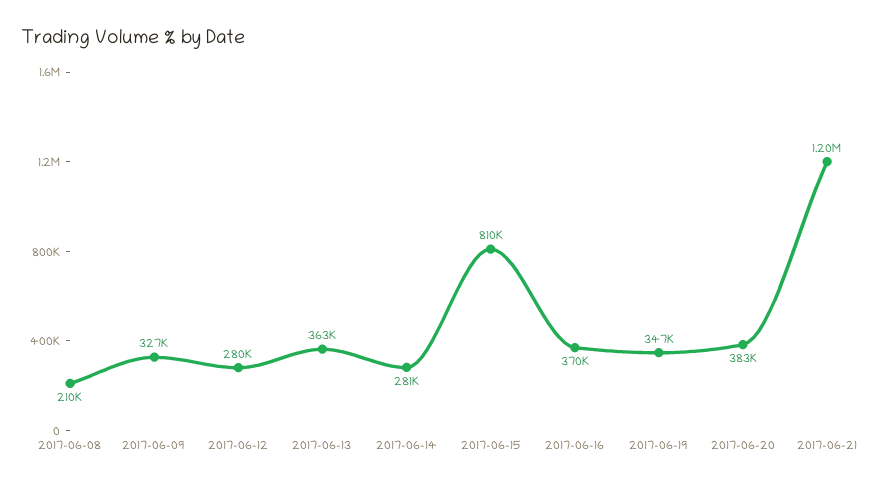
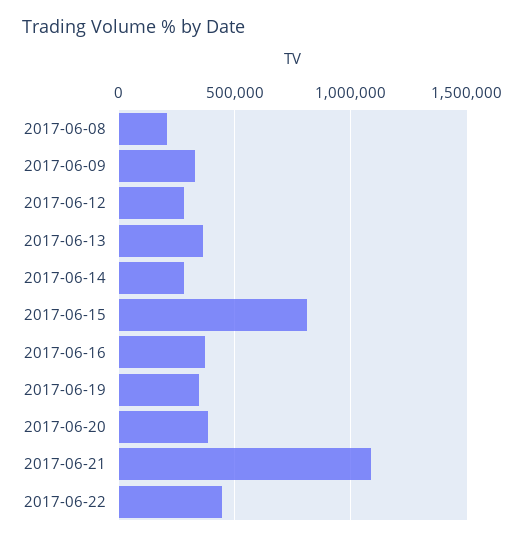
2017-06-21: 1200000 -> 1100000
2017-06-22: none -> 450000

